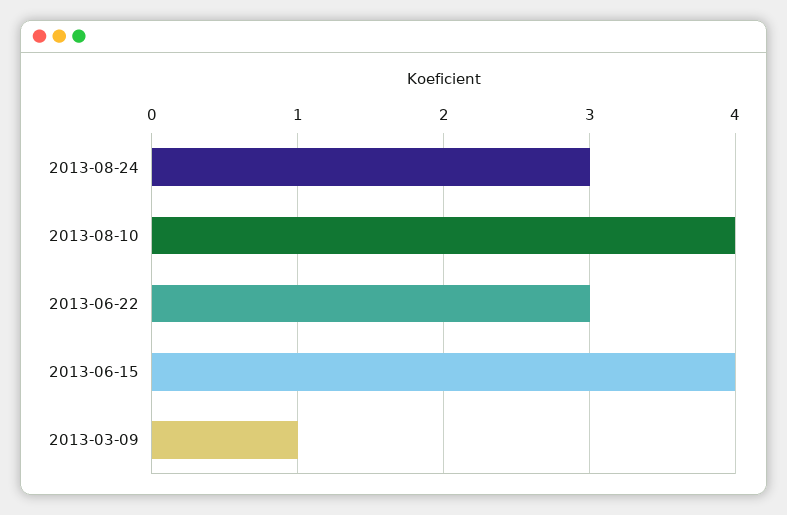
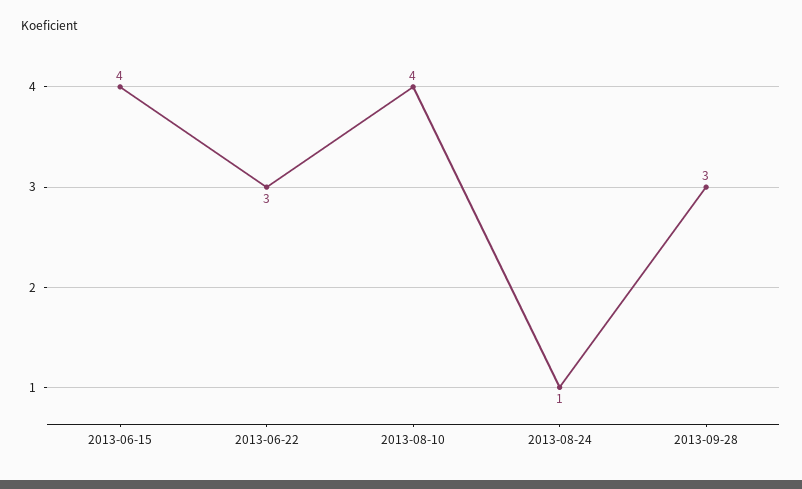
2013-08-24: 3 -> 1
2013-03-09: 1 -> none
2013-09-28: none -> 3

